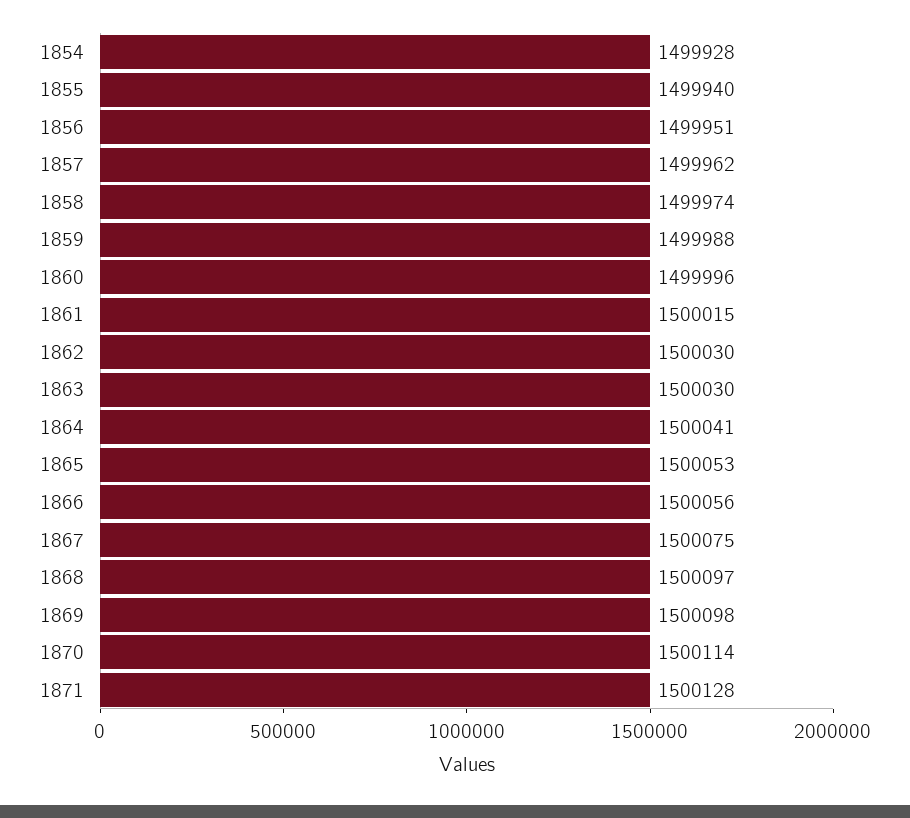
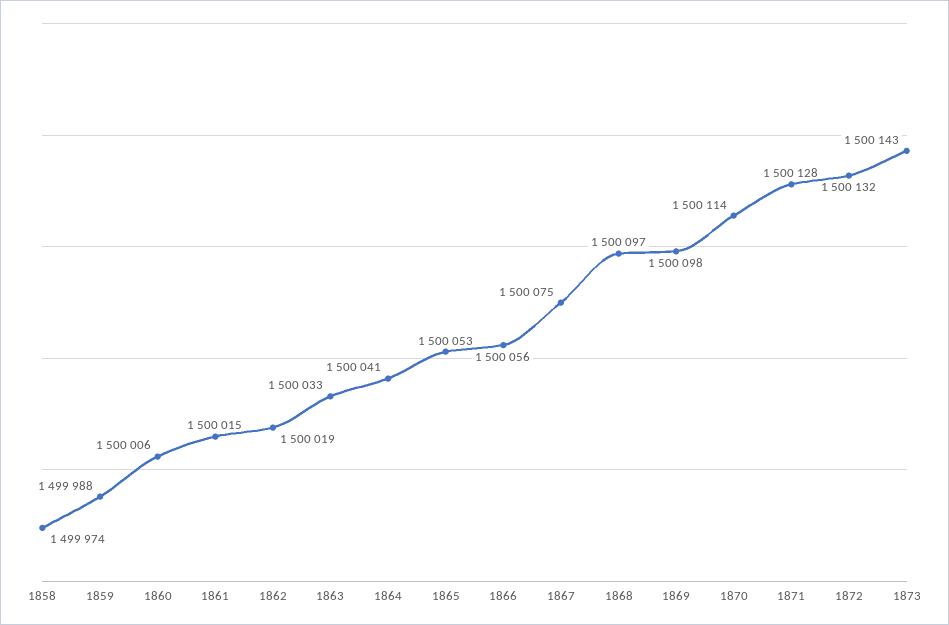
1854: 1499928 -> none
1855: 1499940 -> none
1856: 1499951 -> none
1857: 1499962 -> none
1860: 1499996 -> 1500006
1862: 1500030 -> 1500019
1863: 1500030 -> 1500033
1872: none -> 1500132
1873: none -> 1500143

